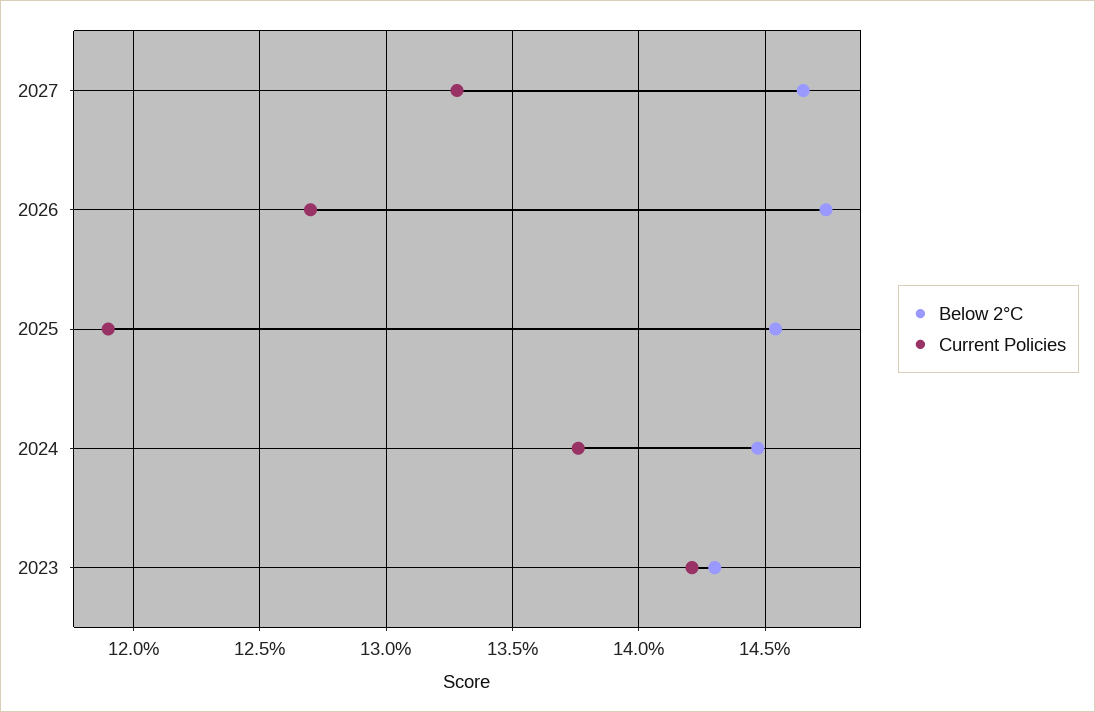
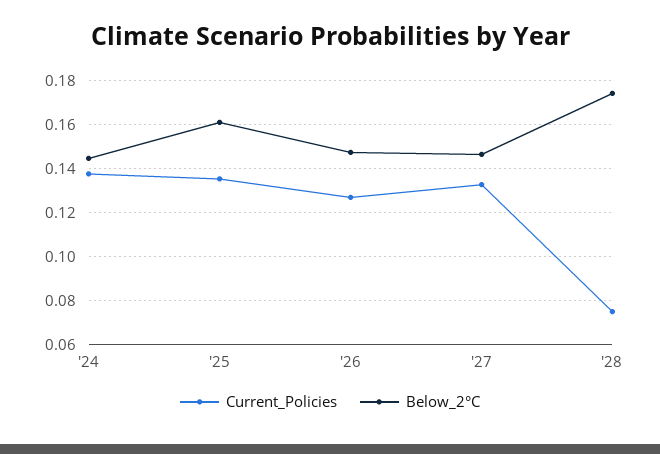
Below 2°C, 2025: 0.1455 -> 0.16
Current Policies, 2025: 0.119 -> 0.135
Below 2°C, 2023: 0.143 -> none
Current Policies, 2023: 0.142 -> none
Current Policies, '28: none -> 0.075
Below 2°C, '28: none -> 0.175

